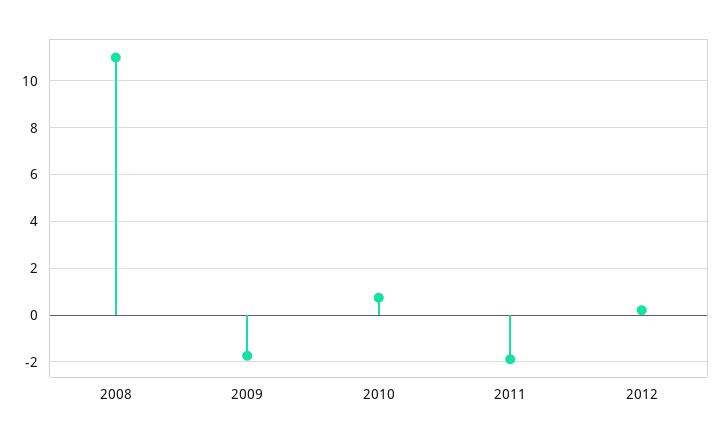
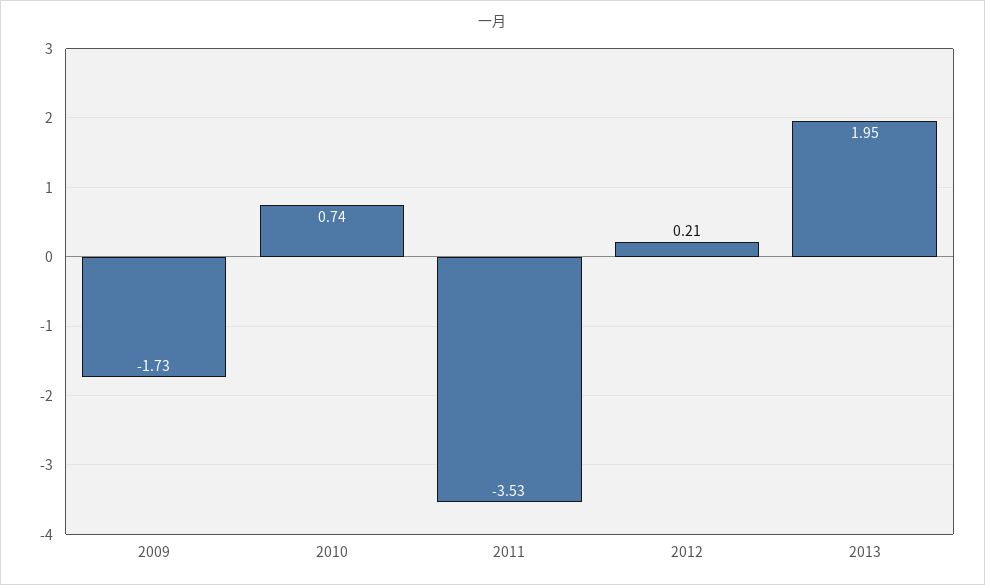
2008: 11 -> none
2011: -2 -> -3.53
2013: none -> 1.95

